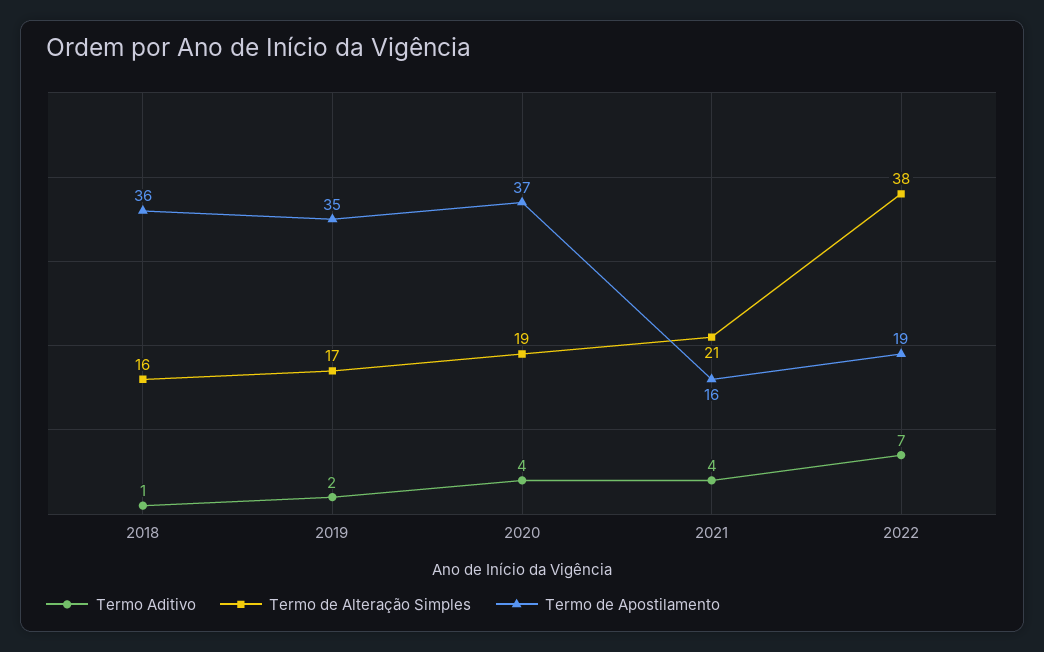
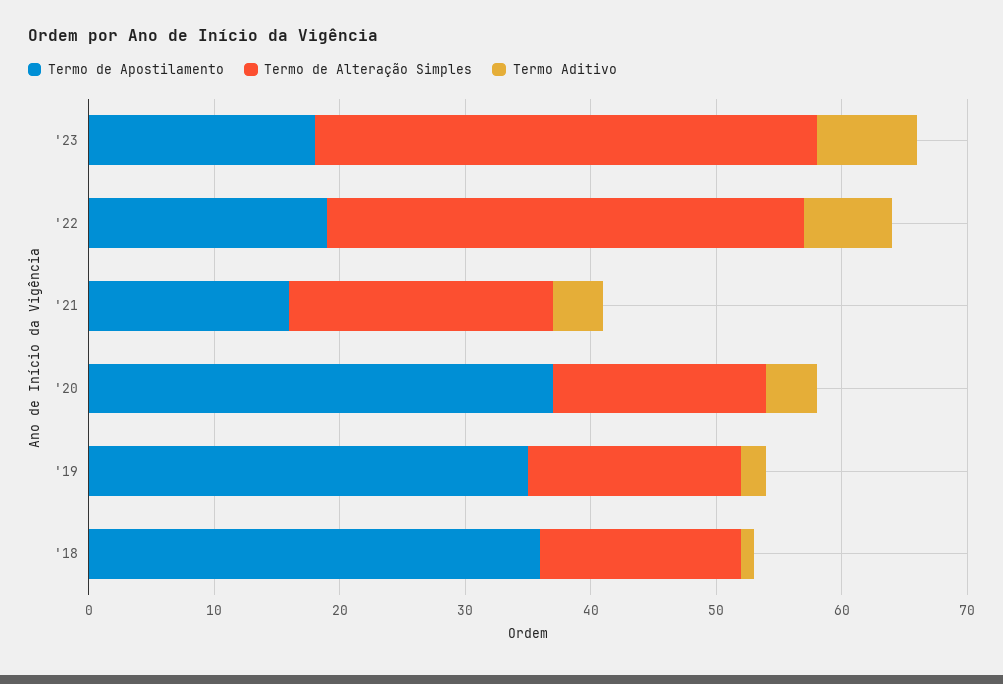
Termo de Alteração Simples, 2020: 19 -> 17
Termo de Apostilamento, '23: none -> 18
Termo de Alteração Simples, '23: none -> 40
Termo Aditivo, '23: none -> 8

